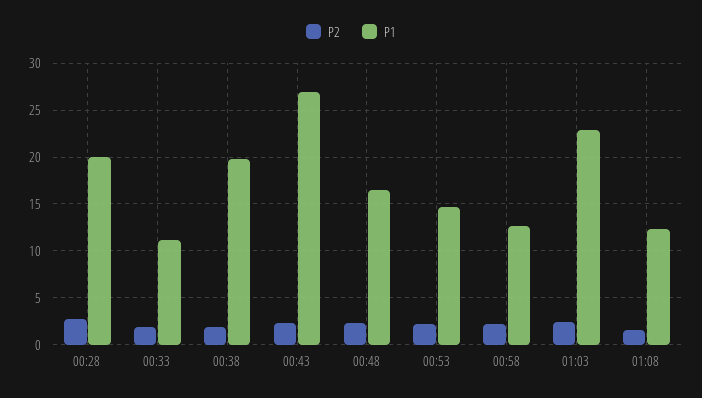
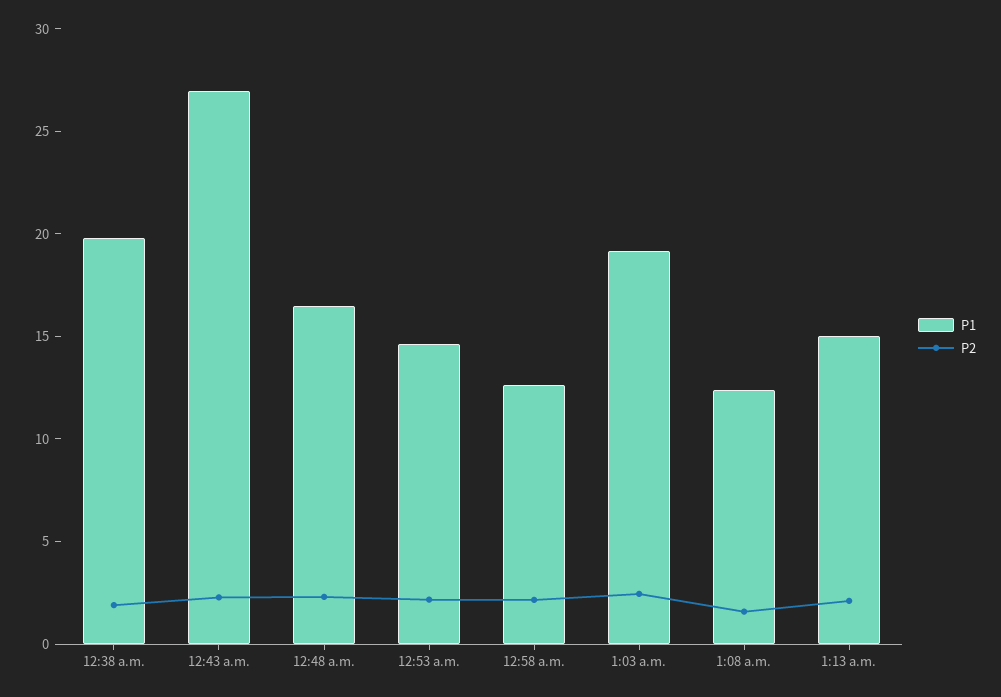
P2, 00:28: 3 -> none
P1, 00:28: 20 -> none
P2, 00:33: 2 -> none
P1, 00:33: 11 -> none
P1, 01:03: 23 -> 19
P1, 1:13 a.m.: none -> 15
P2, 1:13 a.m.: none -> 2

